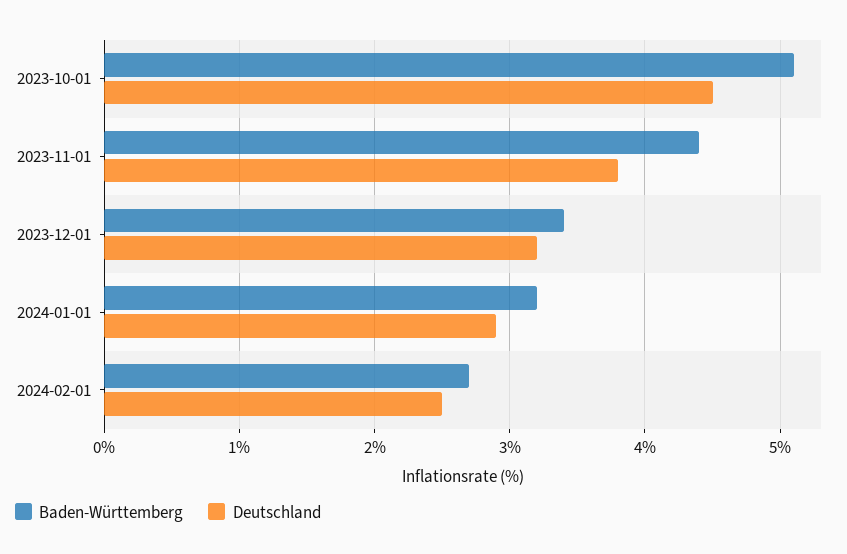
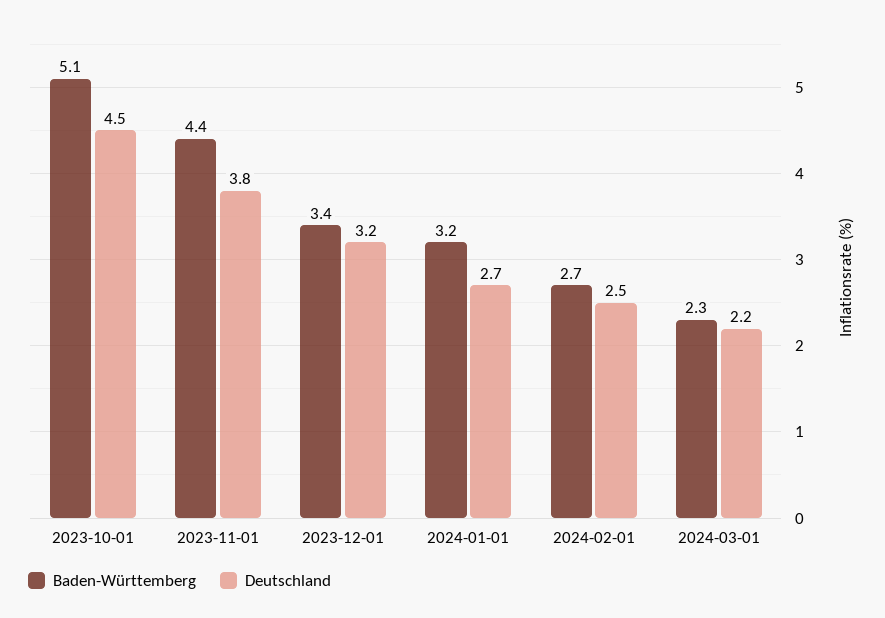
Deutschland, 2024-01-01: 2.9 -> 2.7
Baden-Württemberg, 2024-03-01: none -> 2.3
Deutschland, 2024-03-01: none -> 2.2

